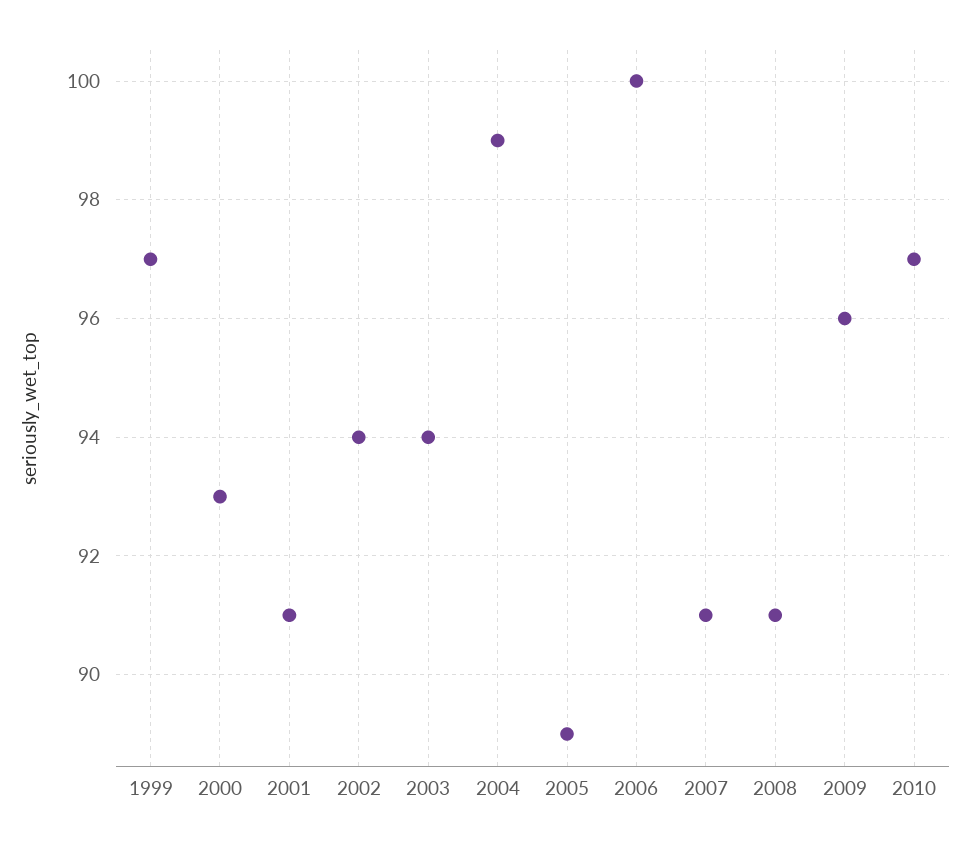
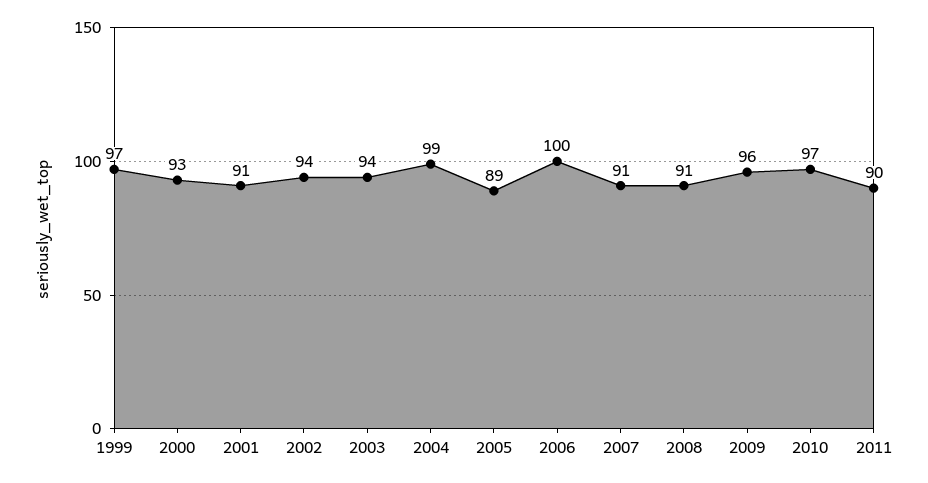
2011: none -> 90

